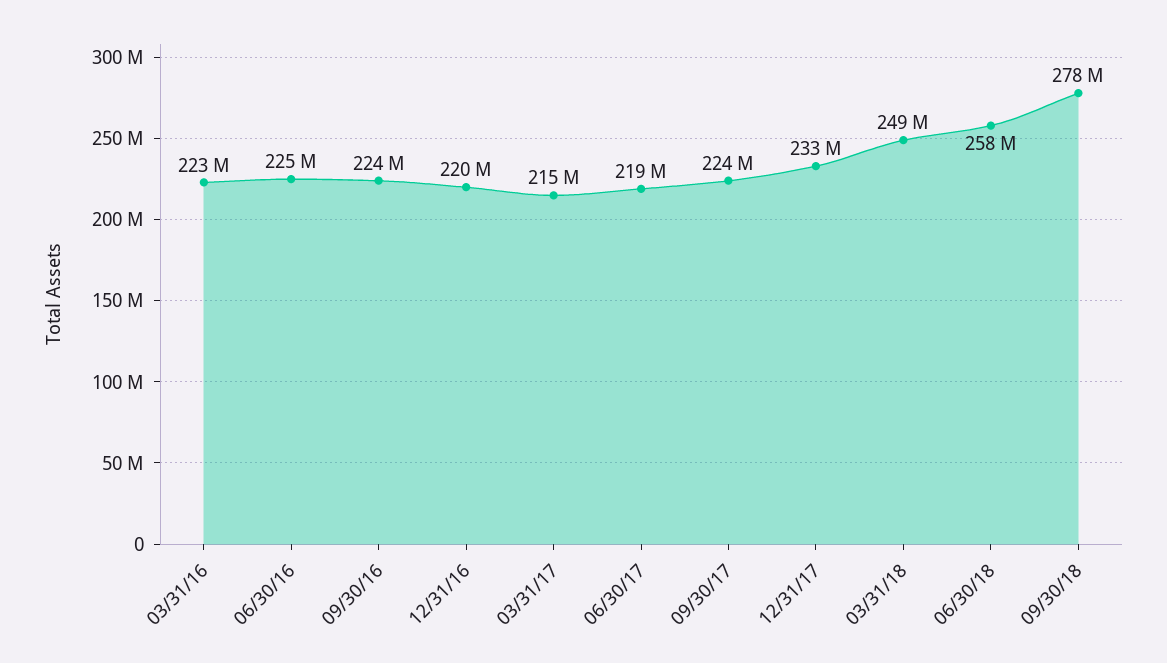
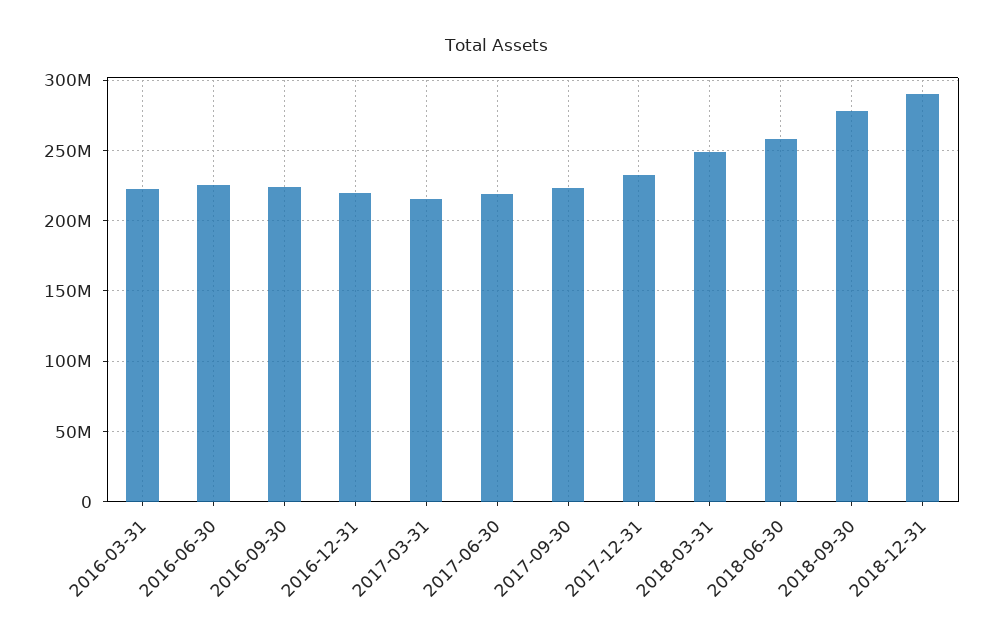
2018-12-31: none -> 290000000

